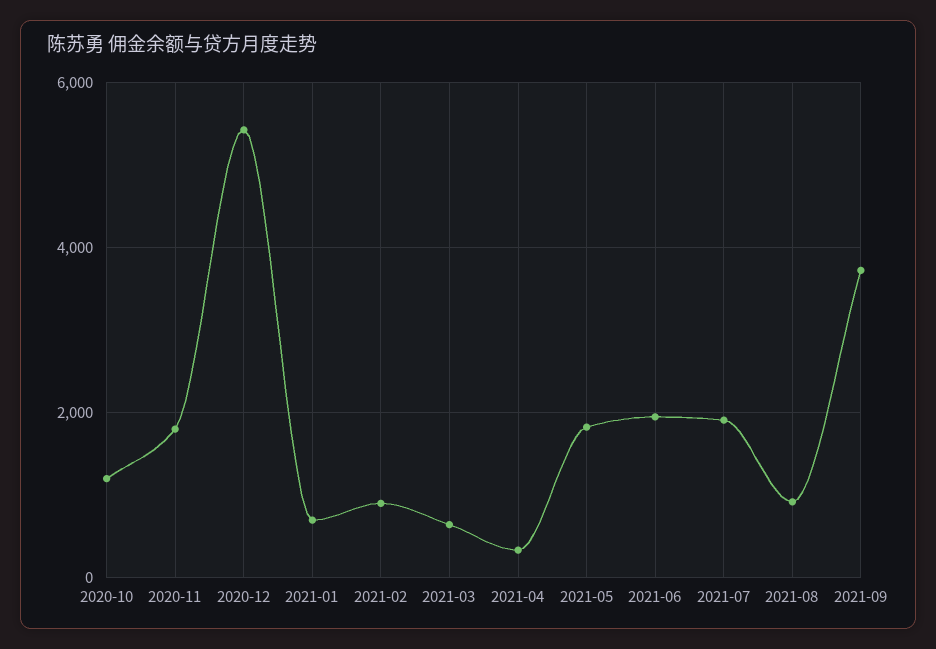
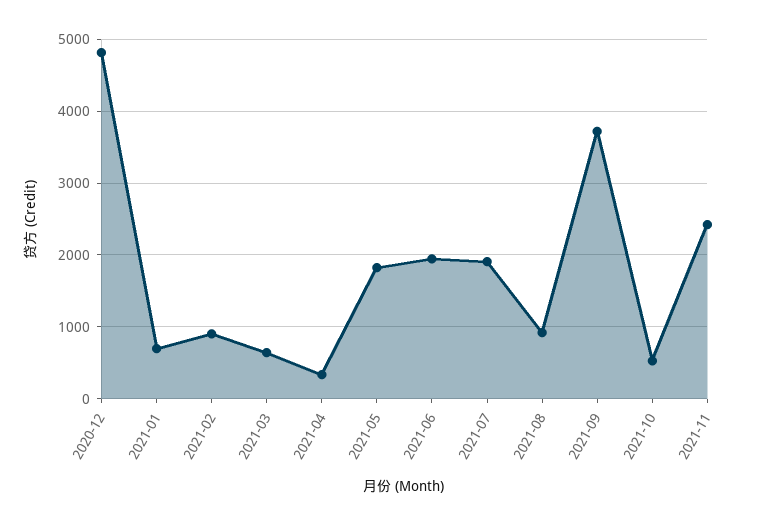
2020-10: 1200 -> none
2020-11: 1800 -> none
2020-12: 5400 -> 4800
2021-10: none -> 500
2021-11: none -> 2400

